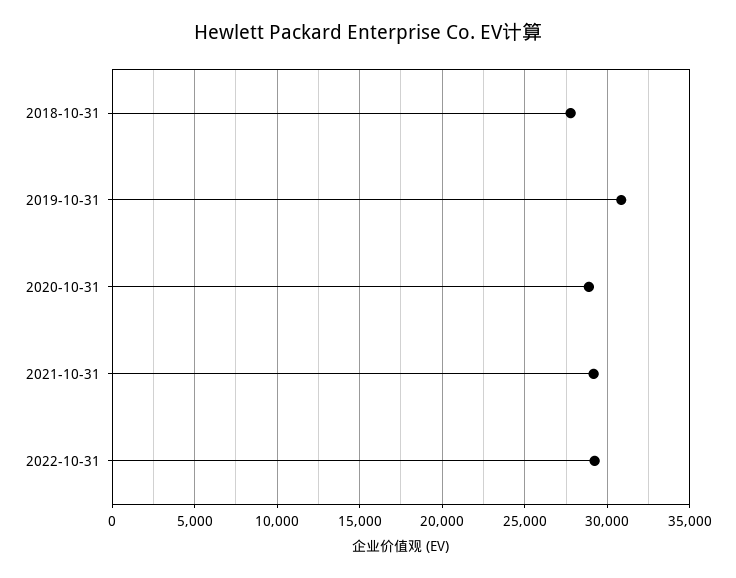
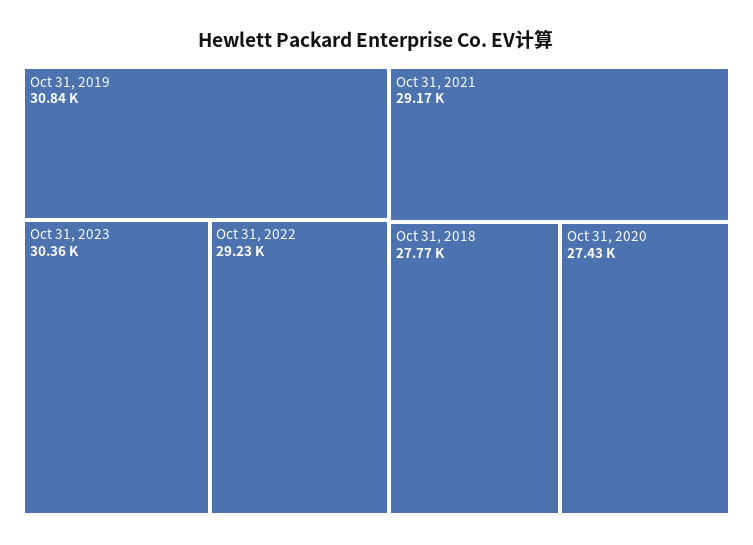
2020-10-31: 29000 -> 27430
Oct 31, 2023: none -> 30360

